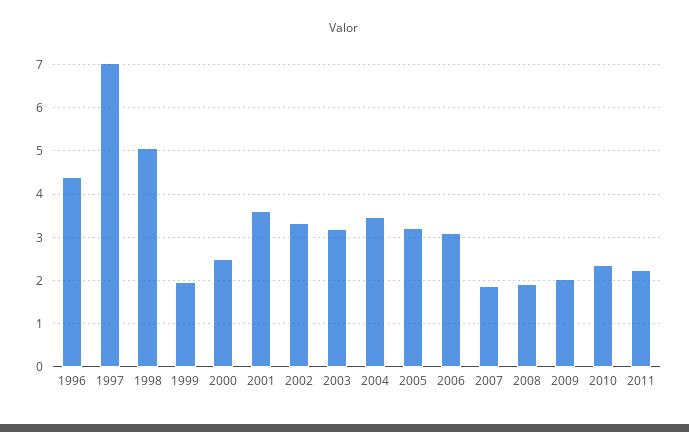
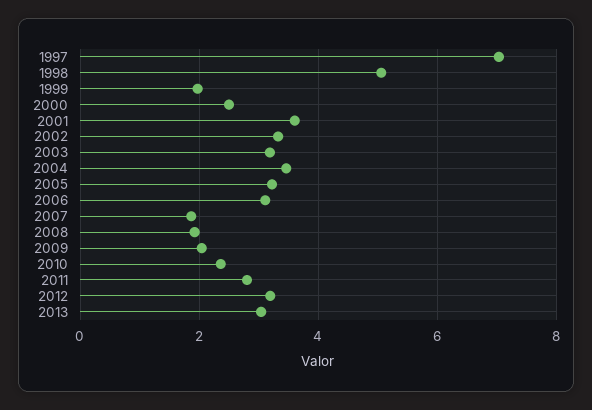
1996: 4.4 -> none
2011: 2.2 -> 2.8
2012: none -> 3.2
2013: none -> 3

